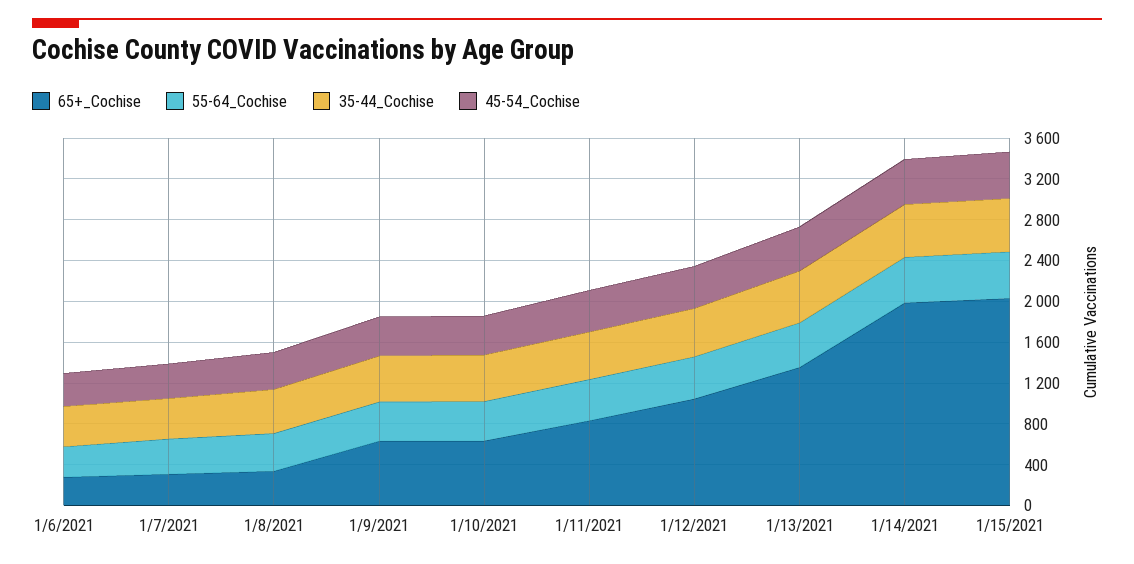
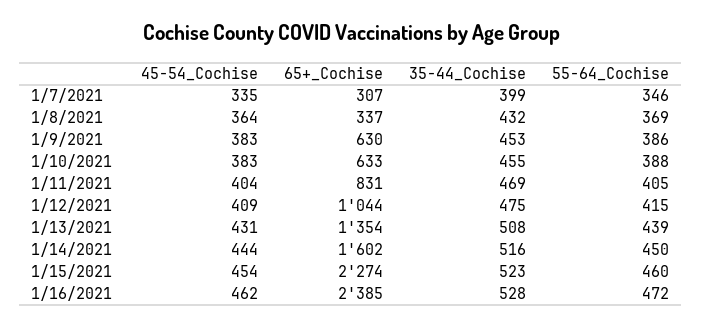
65+_Cochise, 1/6/2021: 300 -> none
55-64_Cochise, 1/6/2021: 300 -> none
35-44_Cochise, 1/6/2021: 400 -> none
45-54_Cochise, 1/6/2021: 300 -> none
65+_Cochise, 1/14/2021: 2000 -> 1602
65+_Cochise, 1/15/2021: 2000 -> 2274
45-54_Cochise, 1/16/2021: none -> 462
65+_Cochise, 1/16/2021: none -> 2385
35-44_Cochise, 1/16/2021: none -> 528
55-64_Cochise, 1/16/2021: none -> 472

